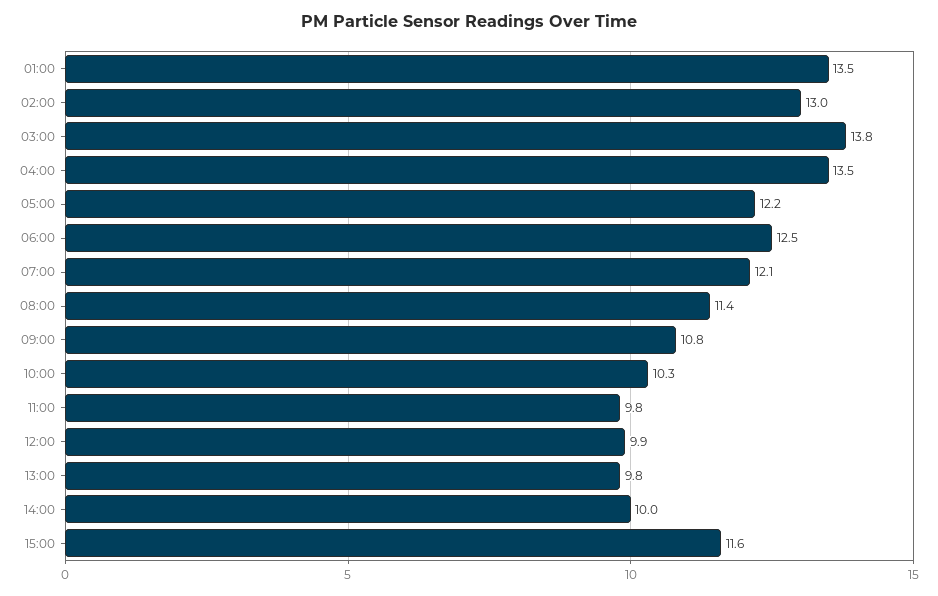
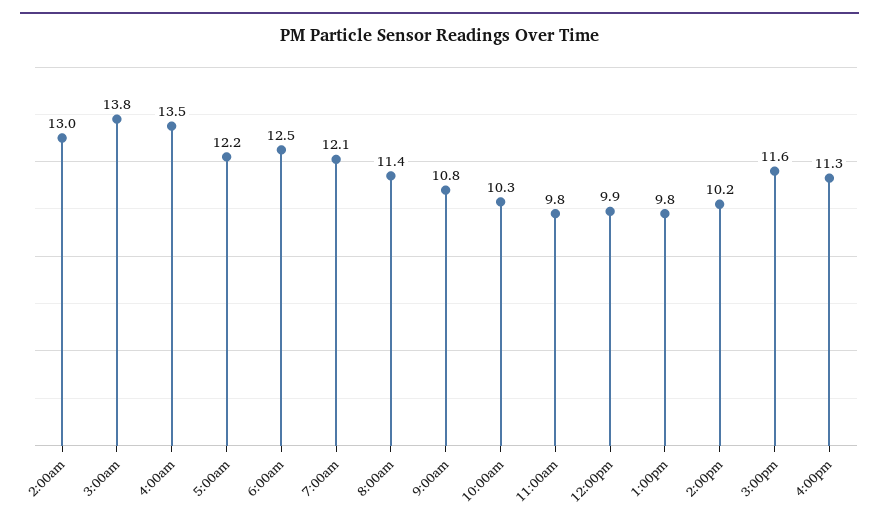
01:00: 13.5 -> none
14:00: 10 -> 10.2
4:00pm: none -> 11.3

